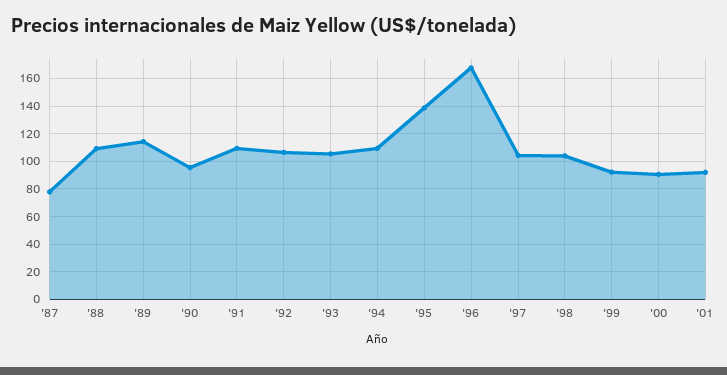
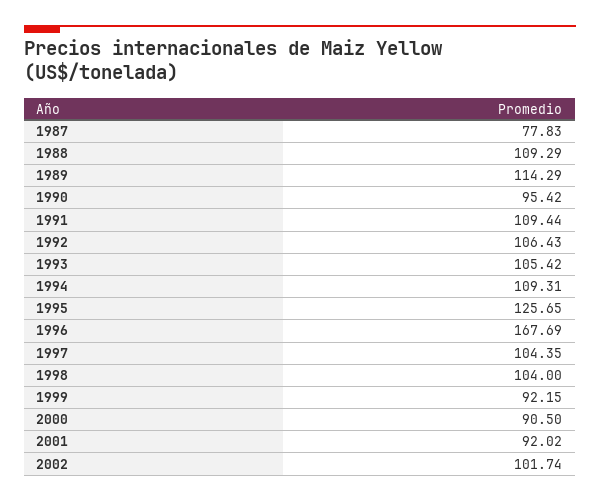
'95: 140 -> 125.65
2002: none -> 101.74

